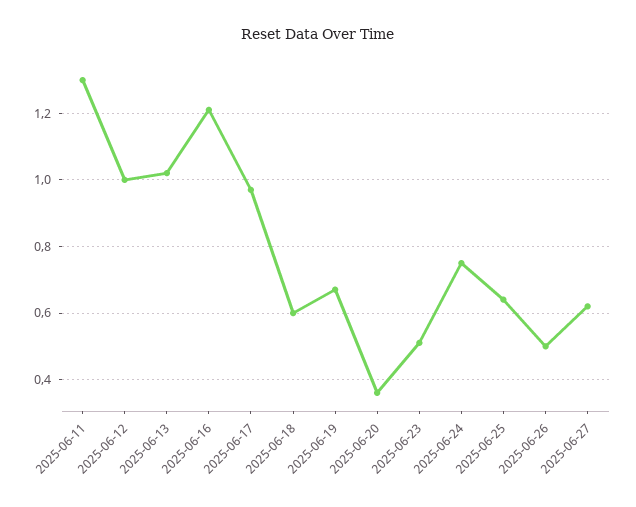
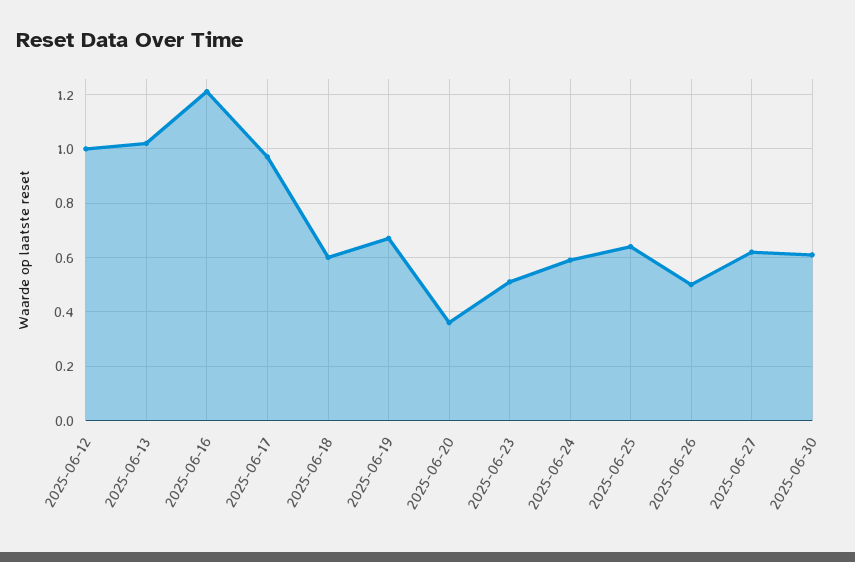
2025-06-11: 1.3 -> none
2025-06-24: 0.75 -> 0.6
2025-06-30: none -> 0.6

